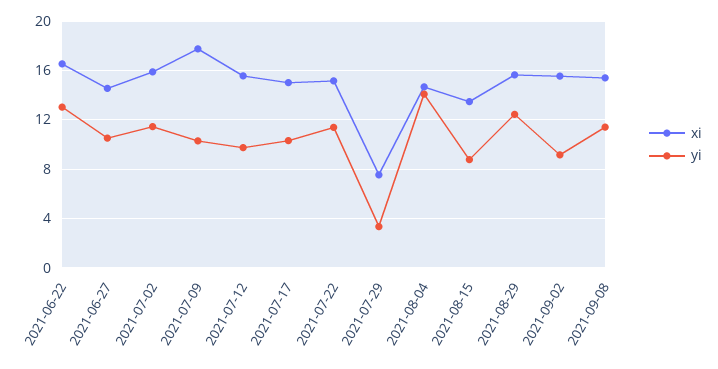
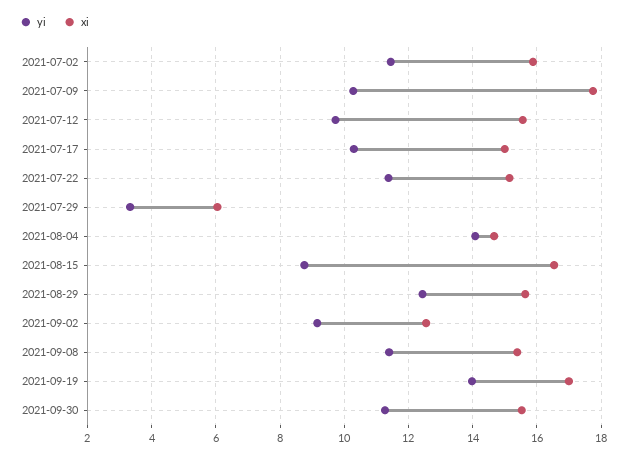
xi, 2021-06-22: 16.5 -> none
yi, 2021-06-22: 13 -> none
xi, 2021-06-27: 14.5 -> none
yi, 2021-06-27: 10.5 -> none
xi, 2021-07-29: 7.5 -> 6
xi, 2021-08-15: 13.5 -> 16.6
xi, 2021-09-02: 15.5 -> 12.6
yi, 2021-09-19: none -> 14
xi, 2021-09-19: none -> 17
yi, 2021-09-30: none -> 11.2
xi, 2021-09-30: none -> 15.6

